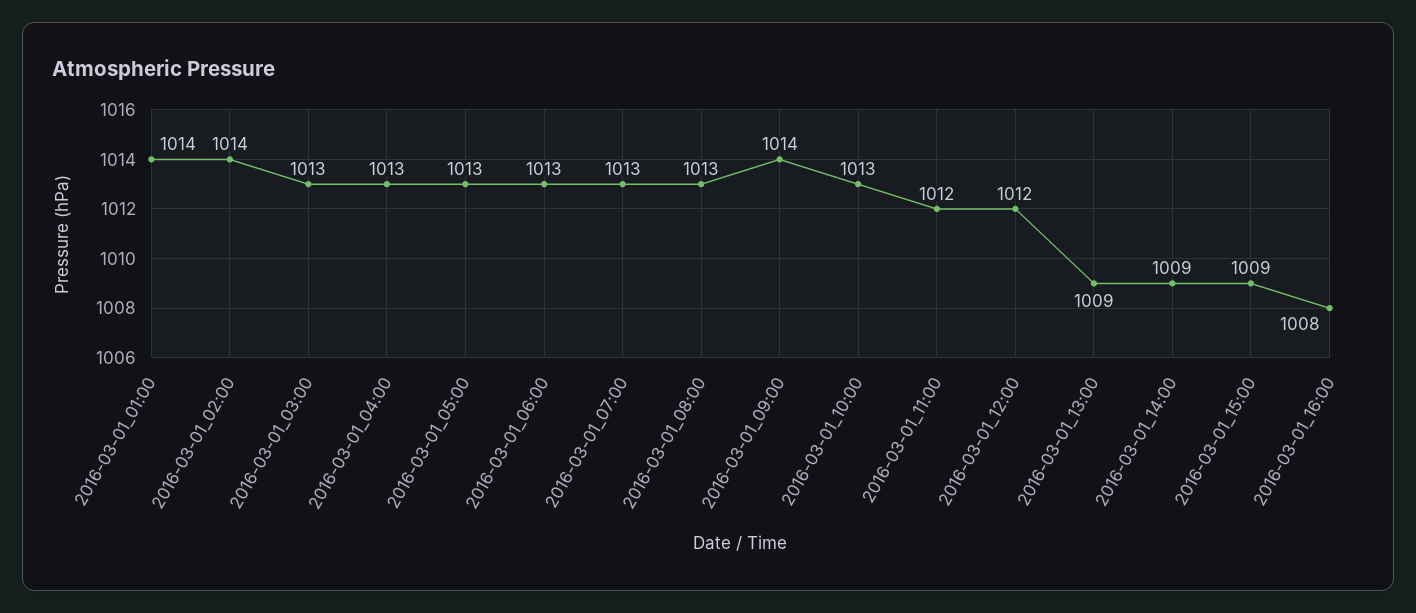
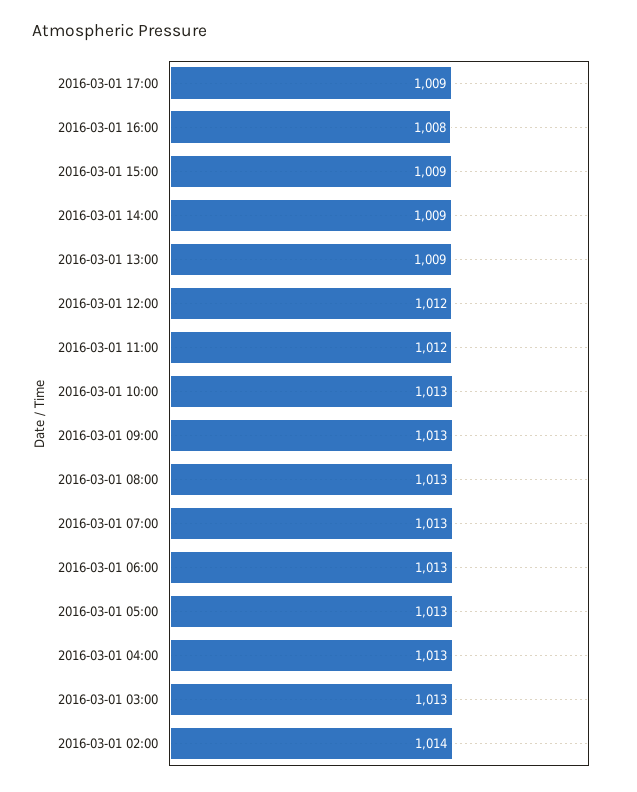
2016-03-01_01:00: 1014 -> none
2016-03-01_09:00: 1014 -> 1013
2016-03-01 17:00: none -> 1009

